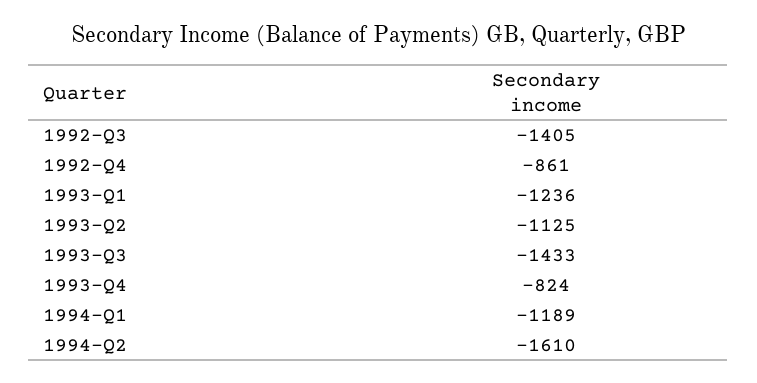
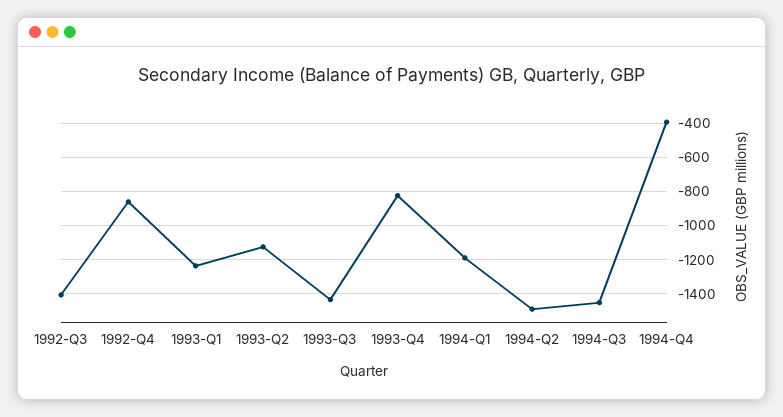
1994-Q2: -1610 -> -1500
1994-Q3: none -> -1450
1994-Q4: none -> -400

